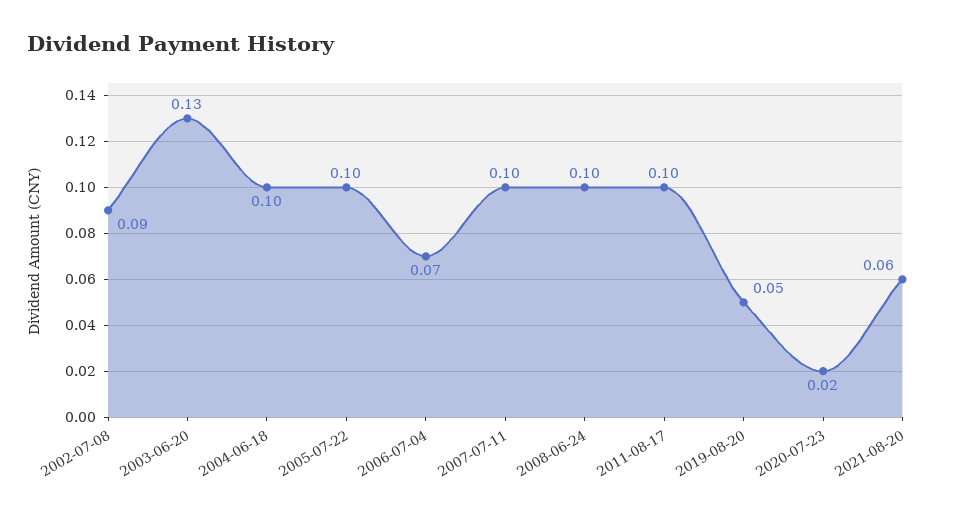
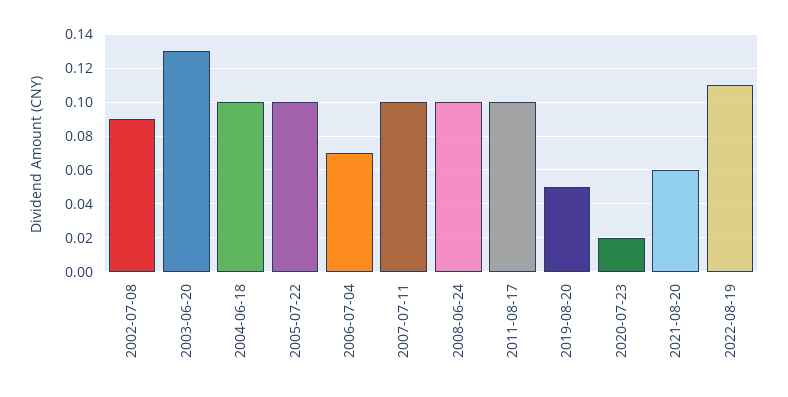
2022-08-19: none -> 0.11

